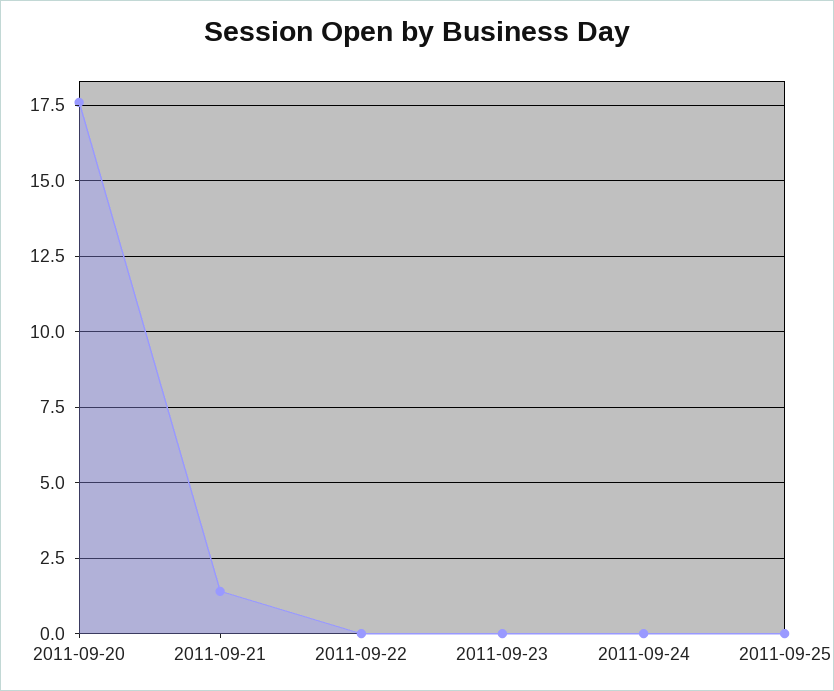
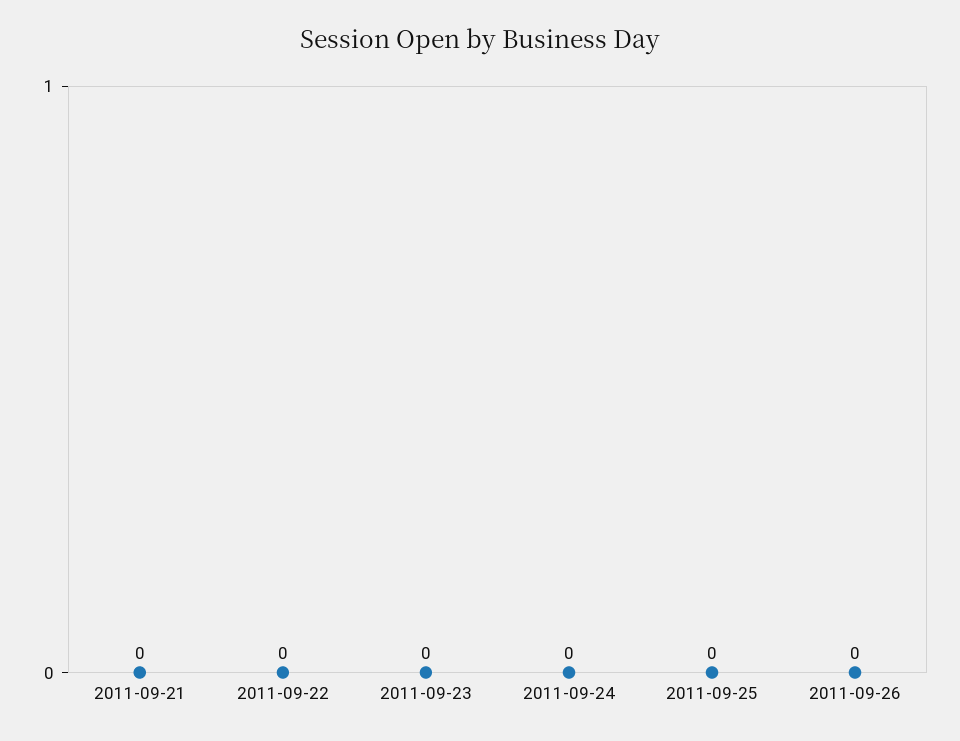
2011-09-20: 17.5 -> none
2011-09-21: 1.5 -> 0
2011-09-26: none -> 0

